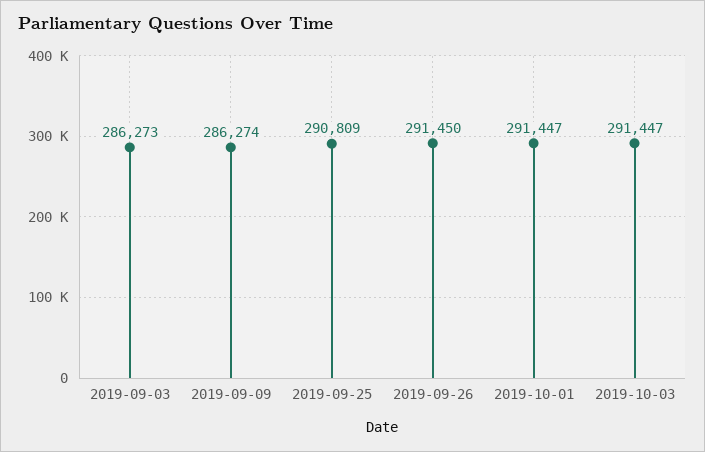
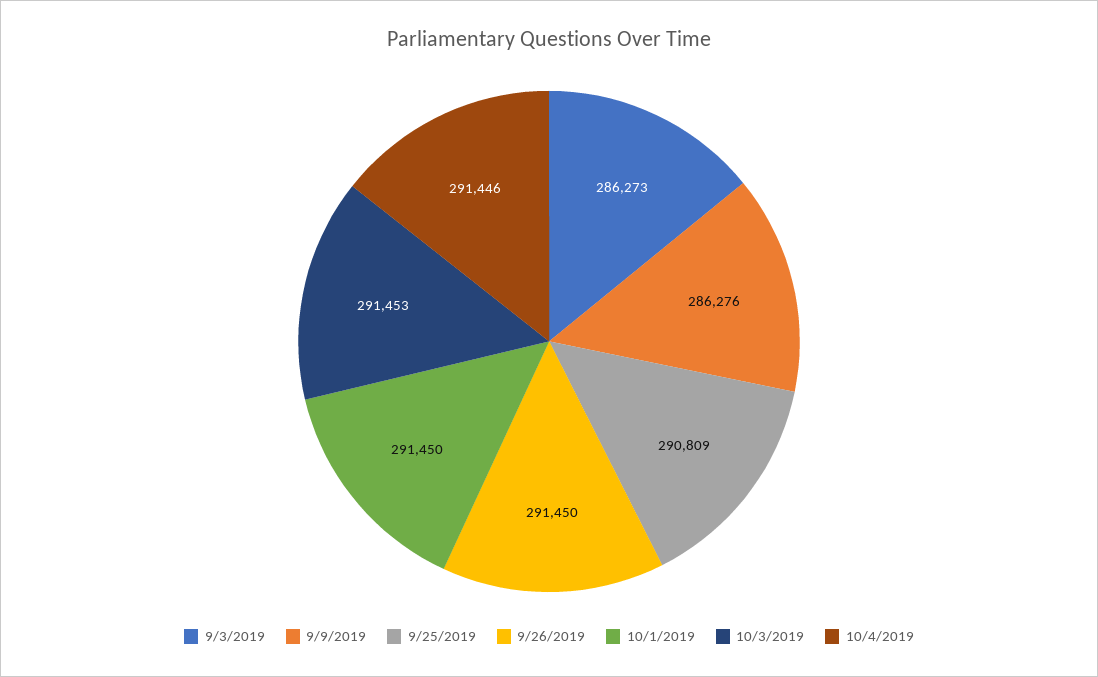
2019-09-09: 286274 -> 286276
2019-10-01: 291447 -> 291450
2019-10-03: 291447 -> 291453
10/4/2019: none -> 291446

